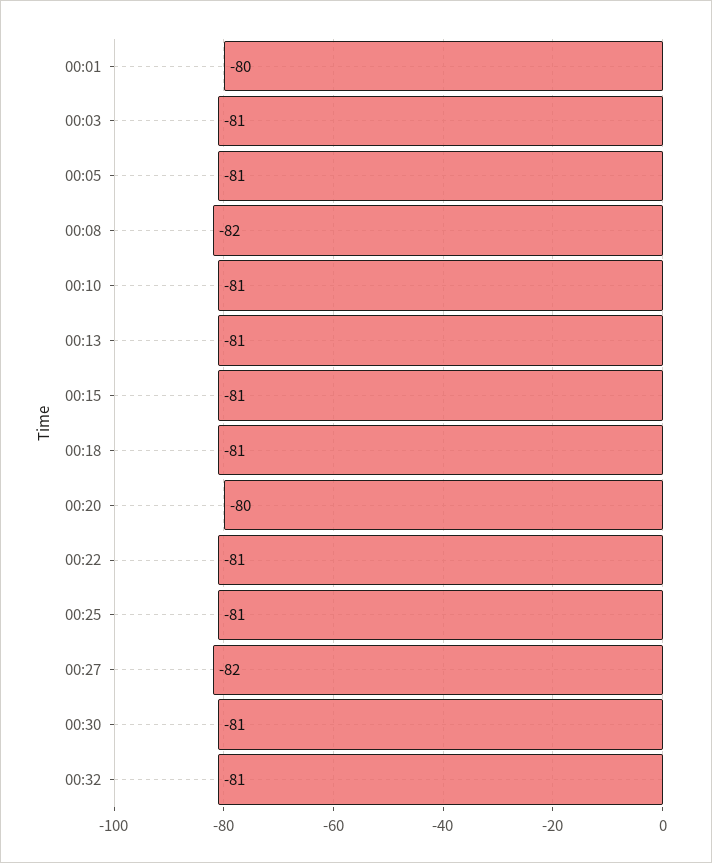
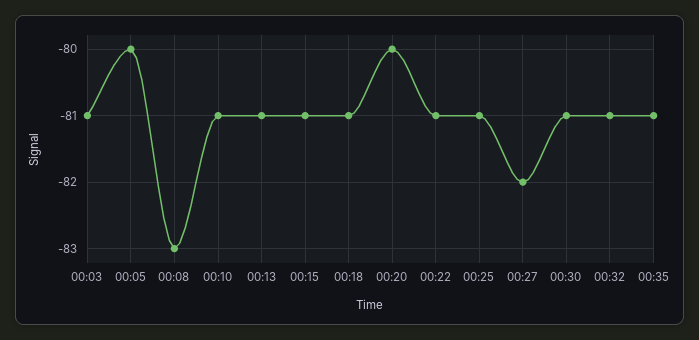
00:01: -80 -> none
00:05: -81 -> -80
00:08: -82 -> -83
00:35: none -> -81

